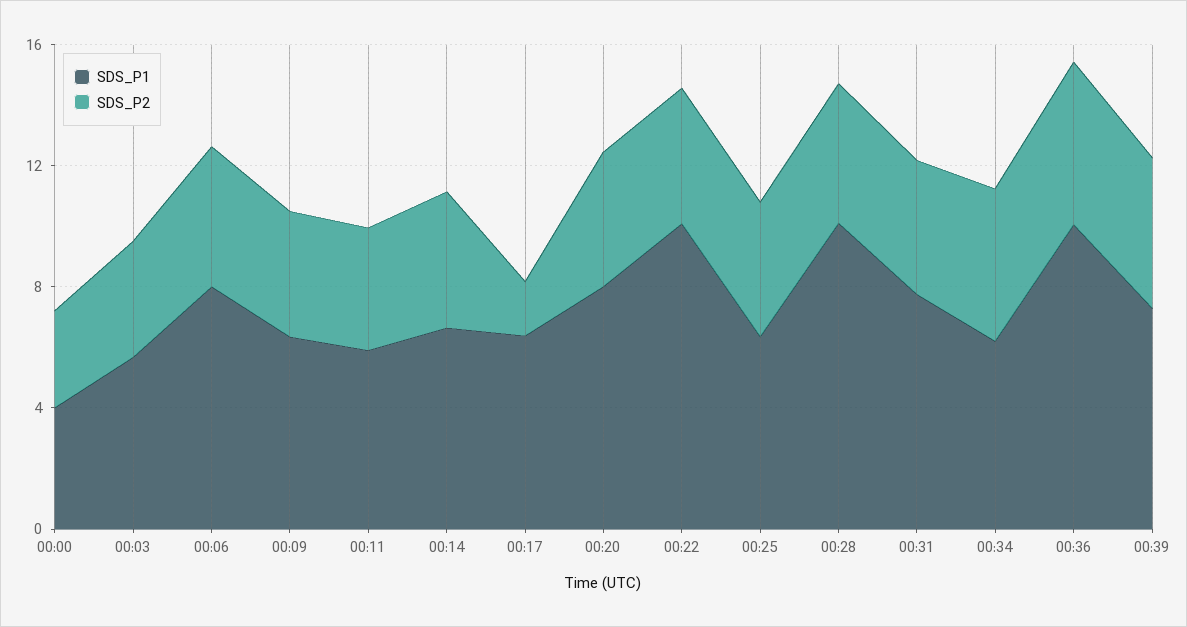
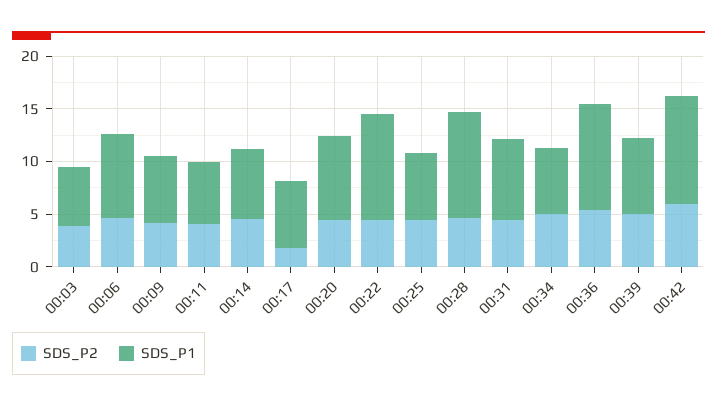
SDS_P1, 00:00: 4 -> none
SDS_P2, 00:00: 3 -> none
SDS_P2, 00:42: none -> 6
SDS_P1, 00:42: none -> 10

